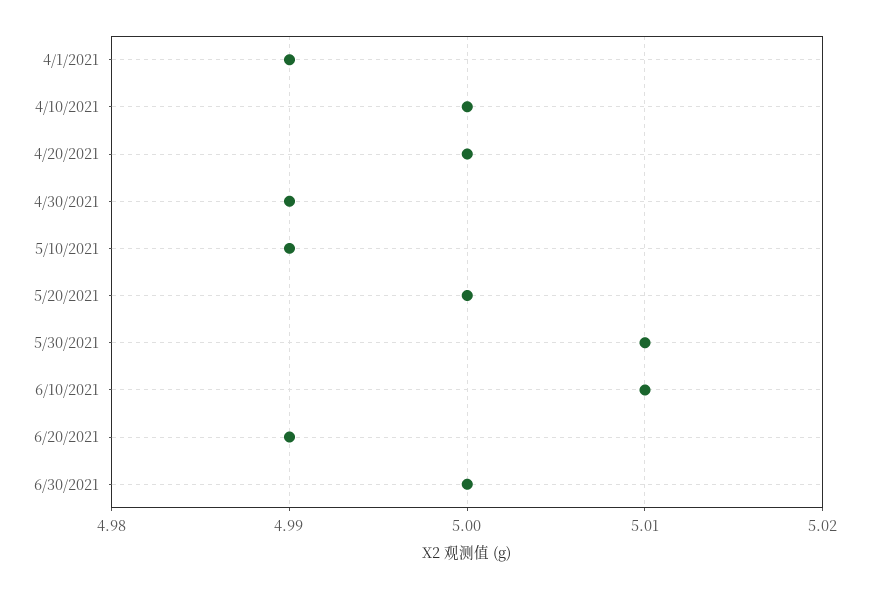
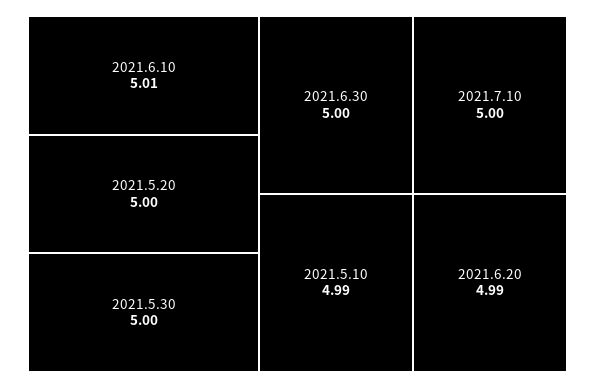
4/1/2021: 4.99 -> none
4/10/2021: 5 -> none
4/20/2021: 5 -> none
4/30/2021: 4.99 -> none
5/30/2021: 5.01 -> 5
2021.7.10: none -> 5

